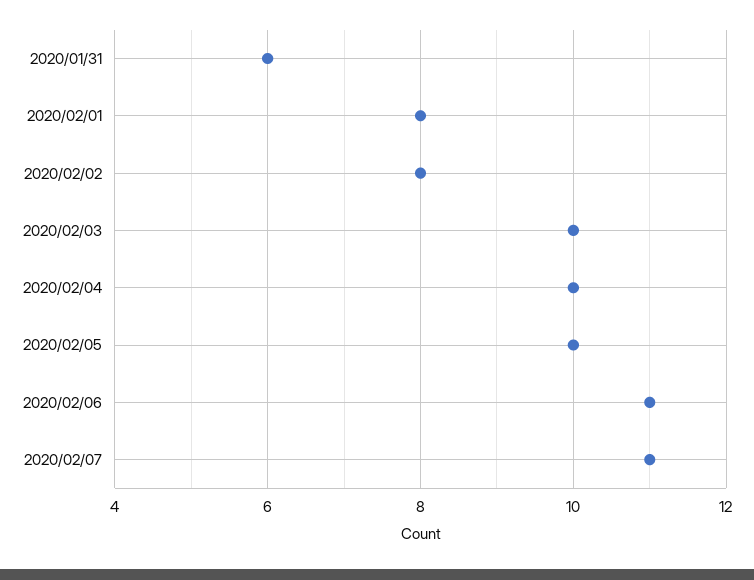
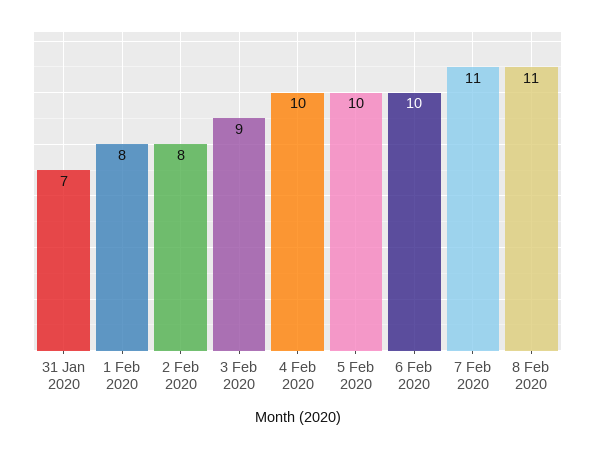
2020/01/31: 6 -> 7
2020/02/03: 10 -> 9
2020/02/06: 11 -> 10
8 Feb 2020: none -> 11

